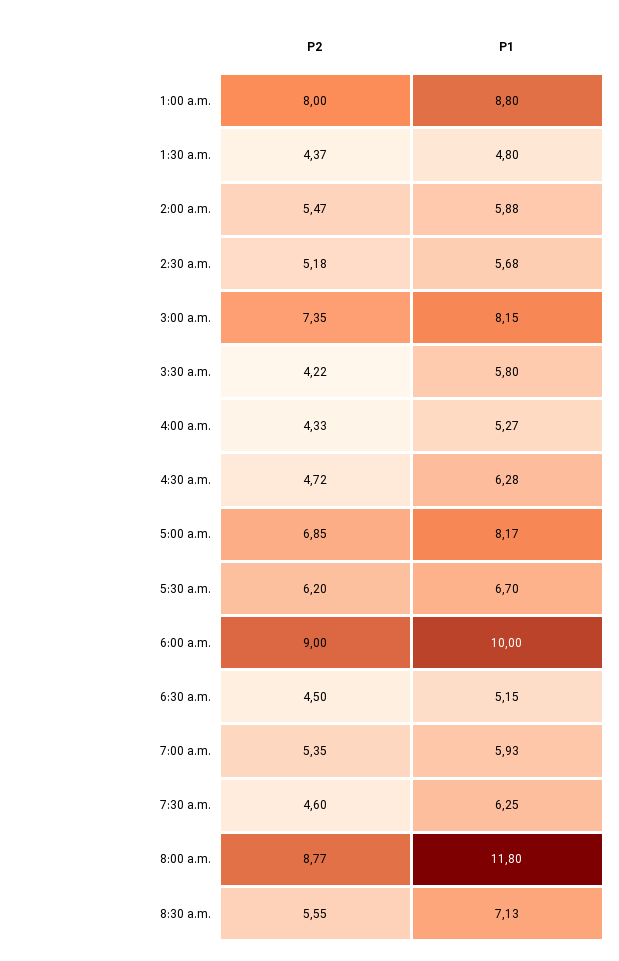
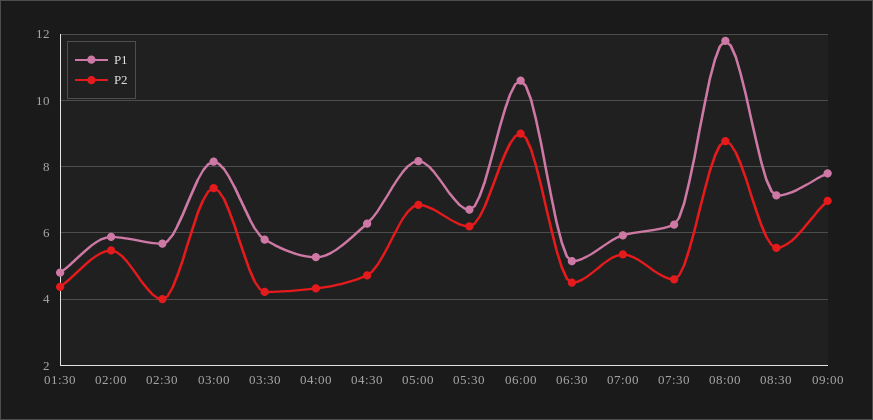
P2, 1:00 a.m.: 8 -> none
P1, 1:00 a.m.: 8.8 -> none
P2, 2:30 a.m.: 5.18 -> 4
P1, 6:00 a.m.: 10 -> 10.6
P1, 09:00: none -> 7.8
P2, 09:00: none -> 7

